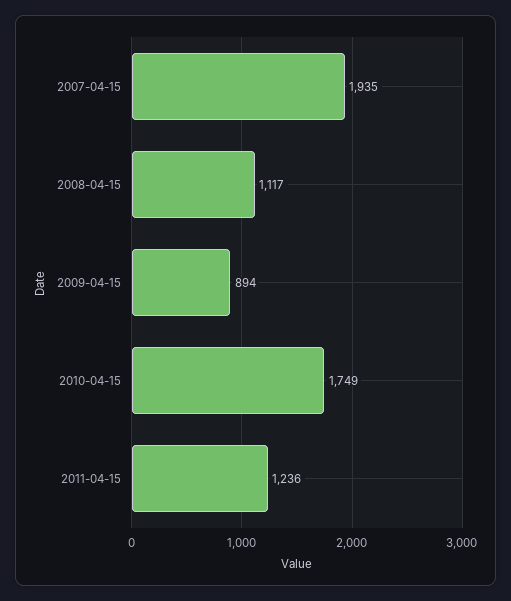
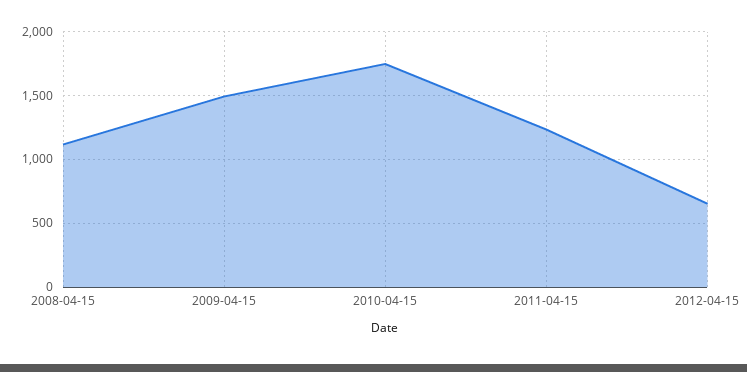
2007-04-15: 1935 -> none
2009-04-15: 894 -> 1500
2012-04-15: none -> 650

